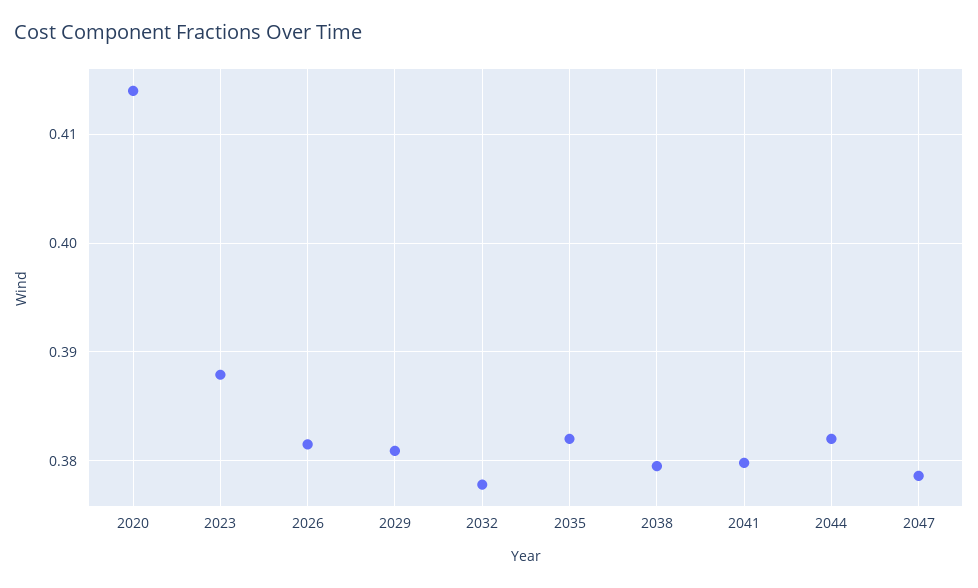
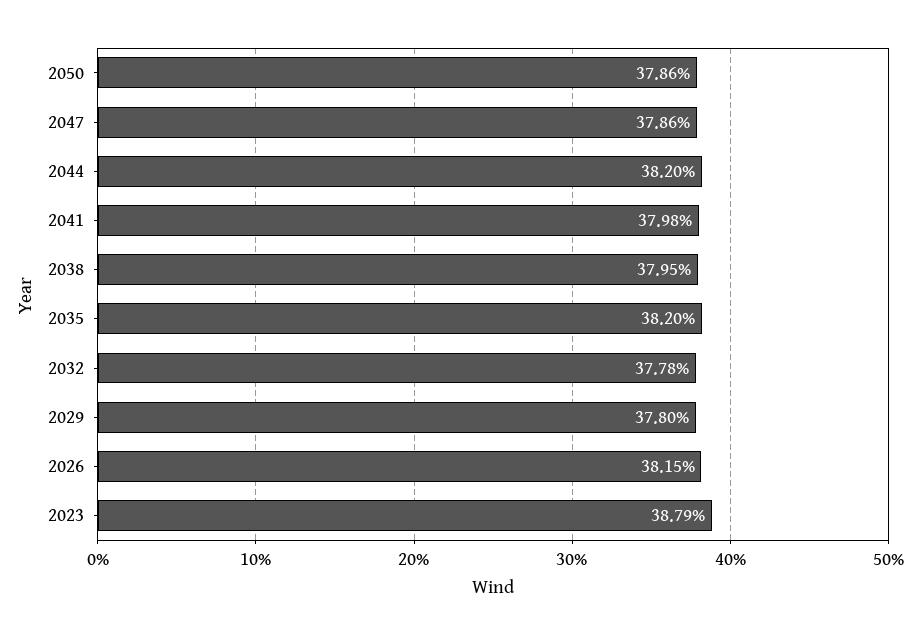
2020: 0.414 -> none
2029: 0.381 -> 0.378
2050: none -> 0.3786

